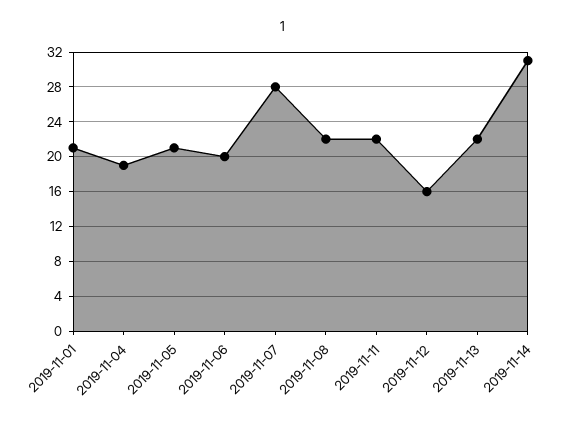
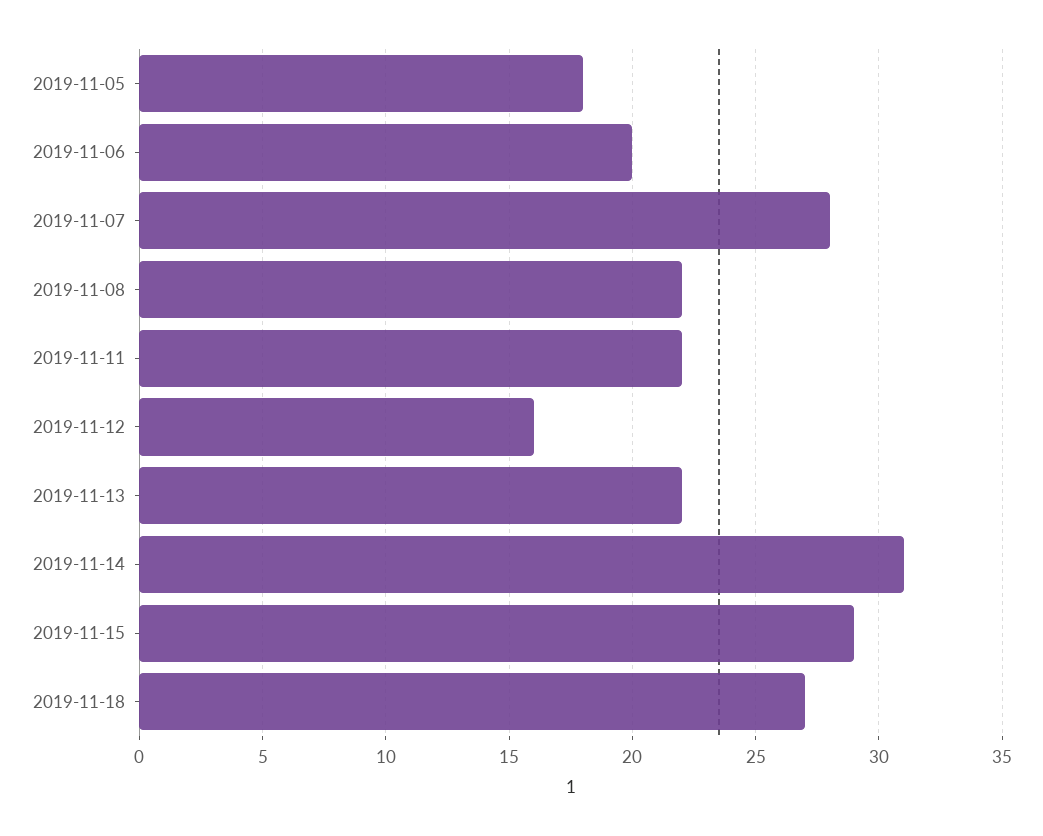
2019-11-01: 21 -> none
2019-11-04: 19 -> none
2019-11-05: 21 -> 18
2019-11-15: none -> 29
2019-11-18: none -> 27

